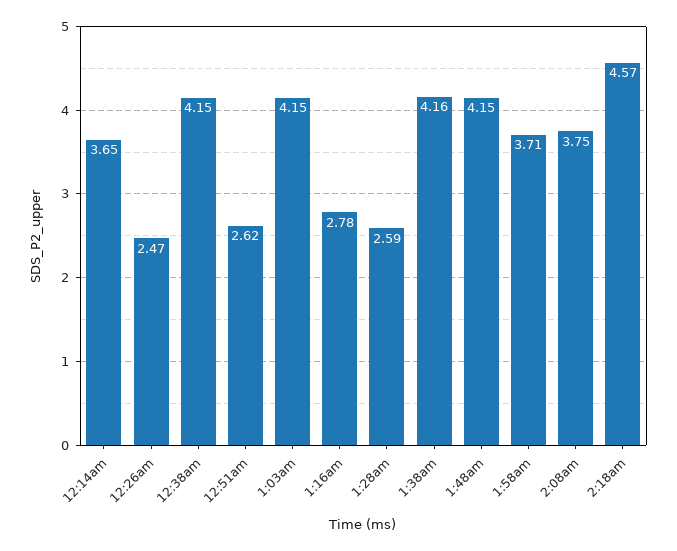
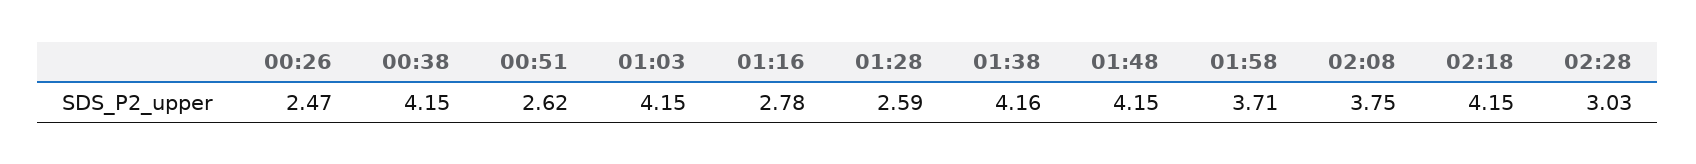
12:14am: 3.65 -> none
2:18am: 4.57 -> 4.15
02:28: none -> 3.03

